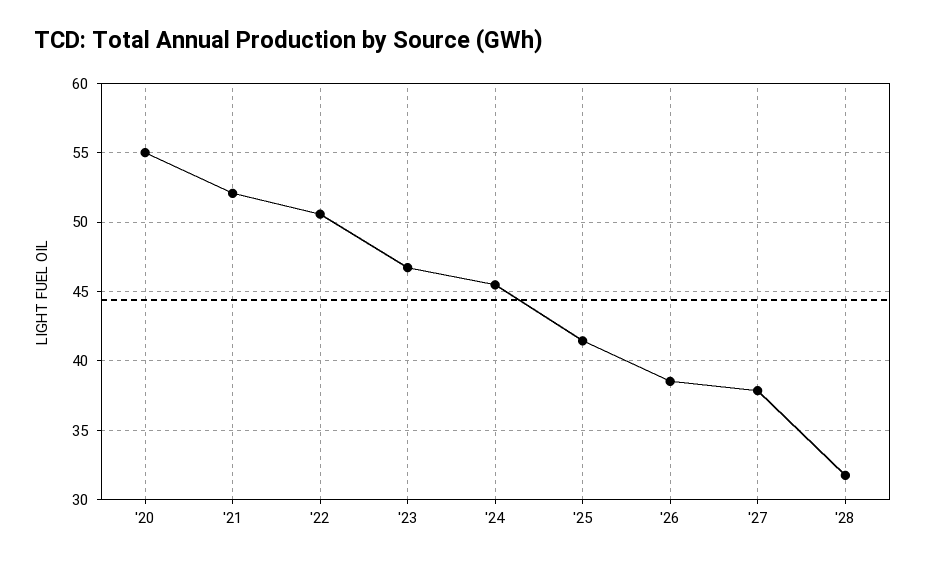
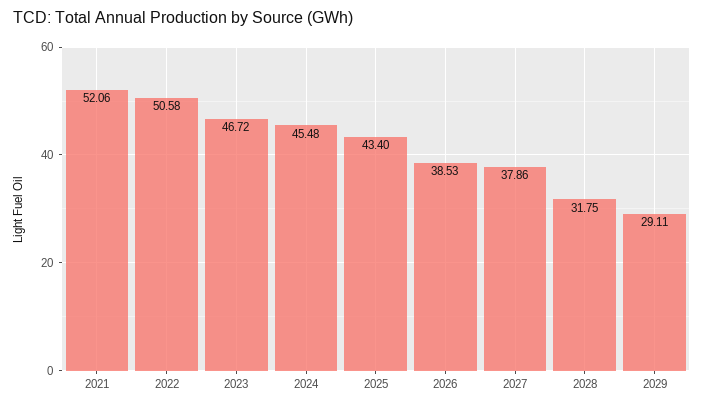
'20: 55 -> none
'25: 41.5 -> 43.4
2029: none -> 29.11

